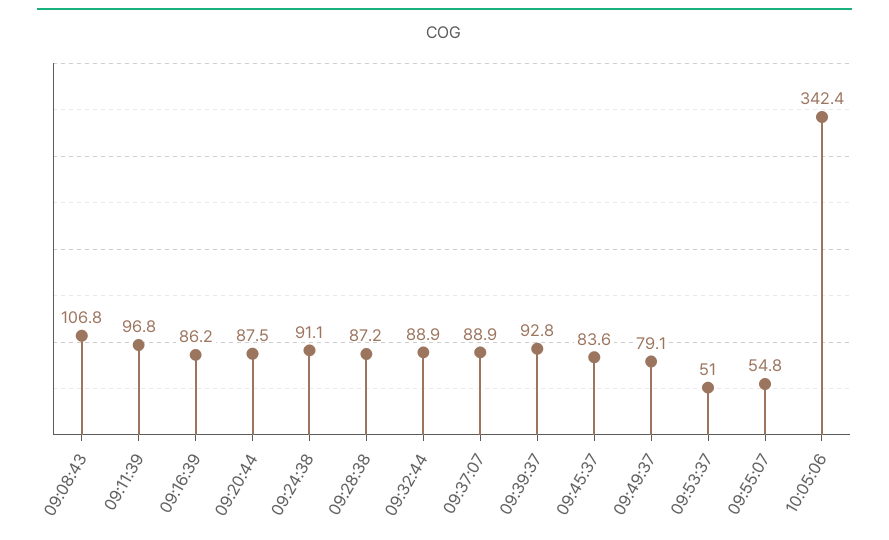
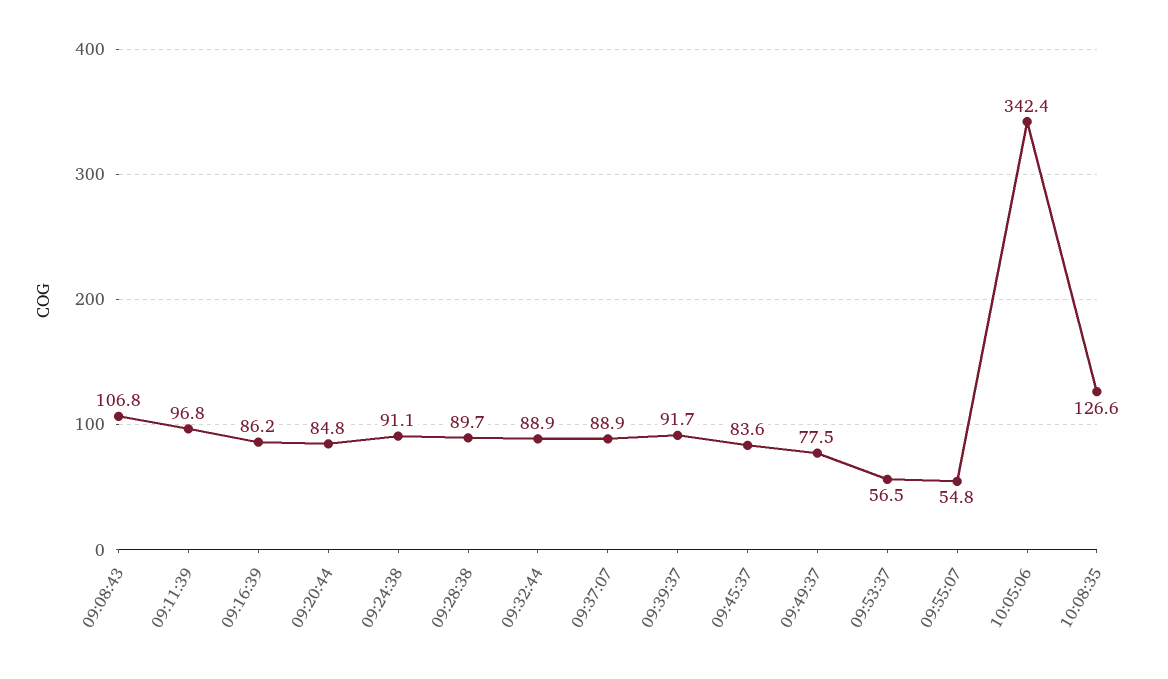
09:20:44: 87.5 -> 84.8
09:28:38: 87.2 -> 89.7
09:39:37: 92.8 -> 91.7
09:49:37: 79.1 -> 77.5
09:53:37: 51 -> 56.5
10:08:35: none -> 126.6

